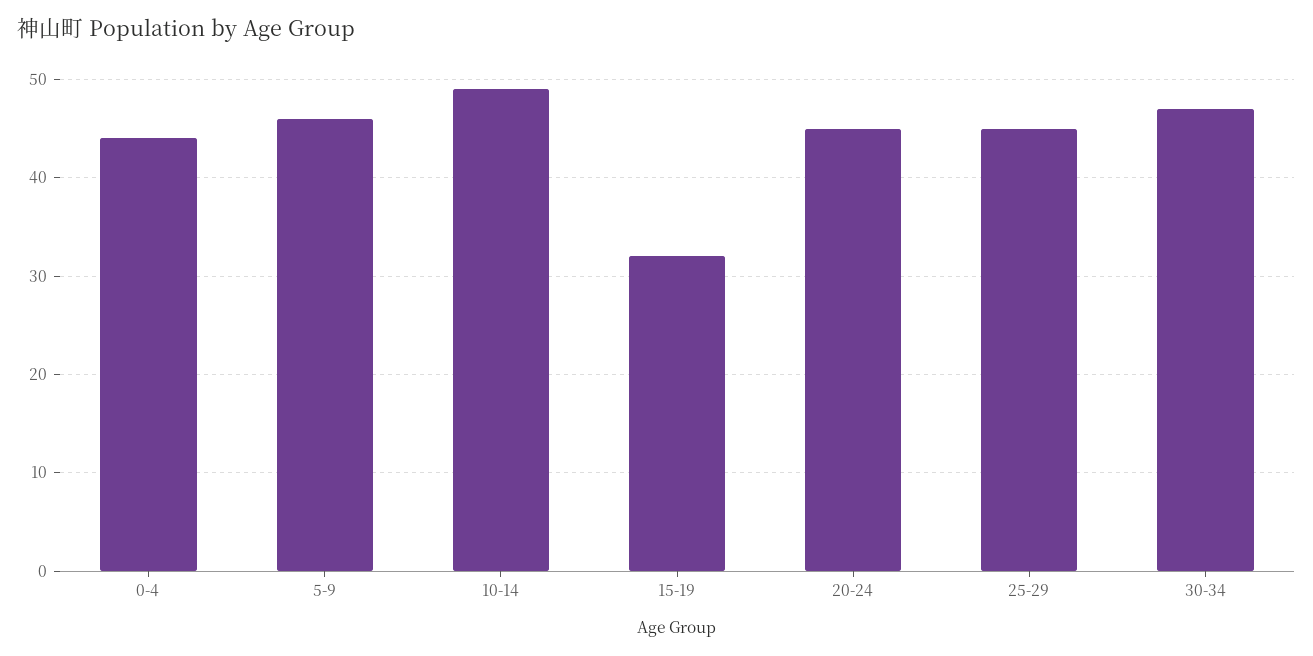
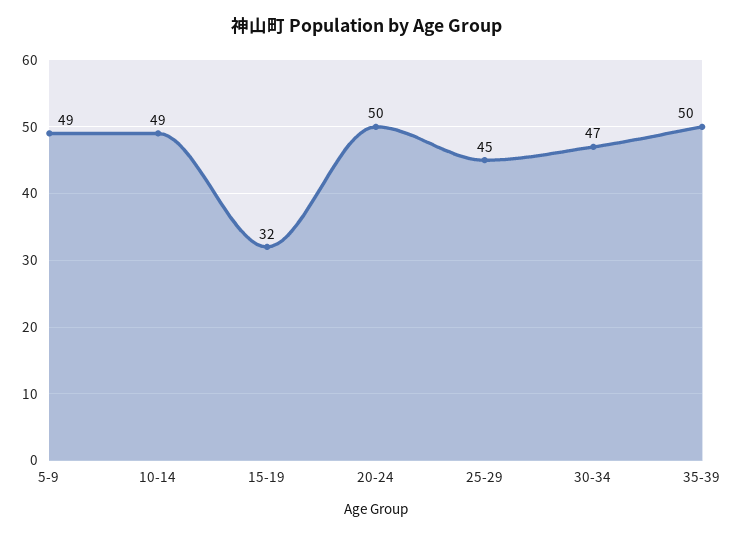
0-4: 44 -> none
5-9: 46 -> 49
20-24: 45 -> 50
35-39: none -> 50

